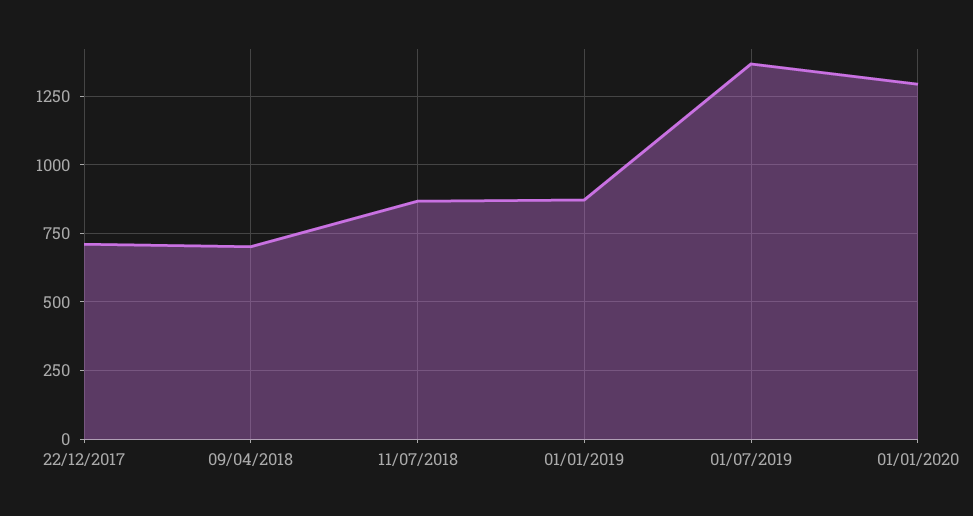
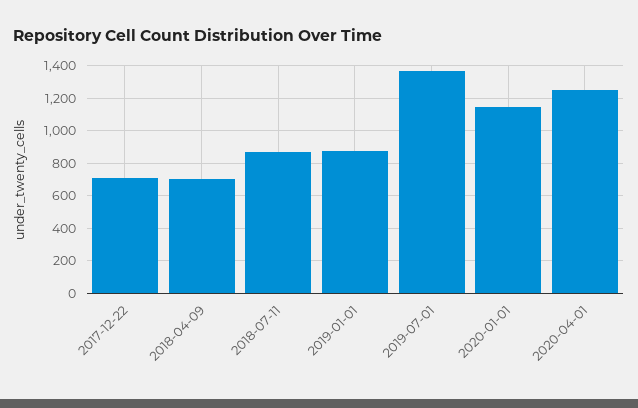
01/01/2020: 1300 -> 1150
2020-04-01: none -> 1250

